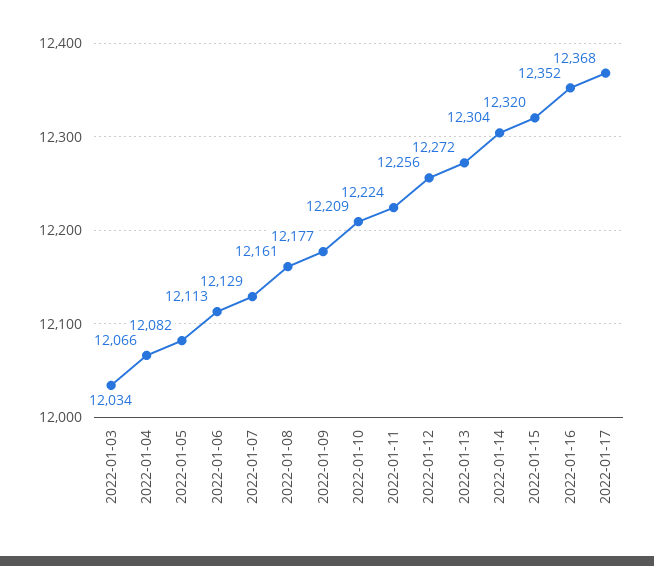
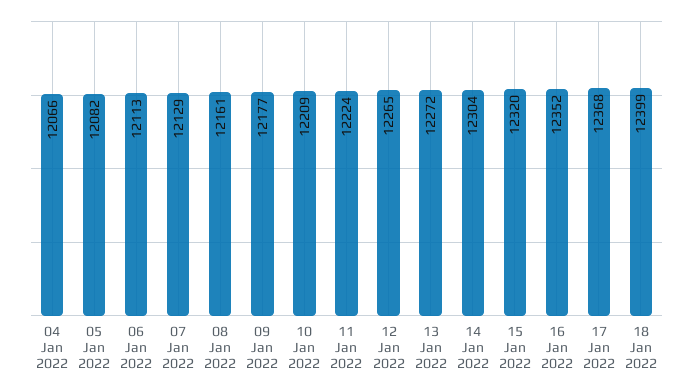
2022-01-03: 12034 -> none
2022-01-12: 12256 -> 12265
18 Jan 2022: none -> 12399

